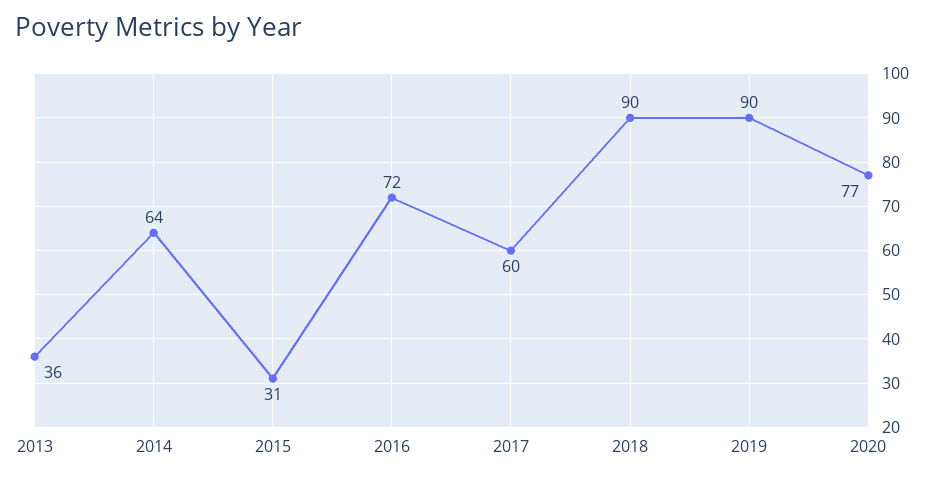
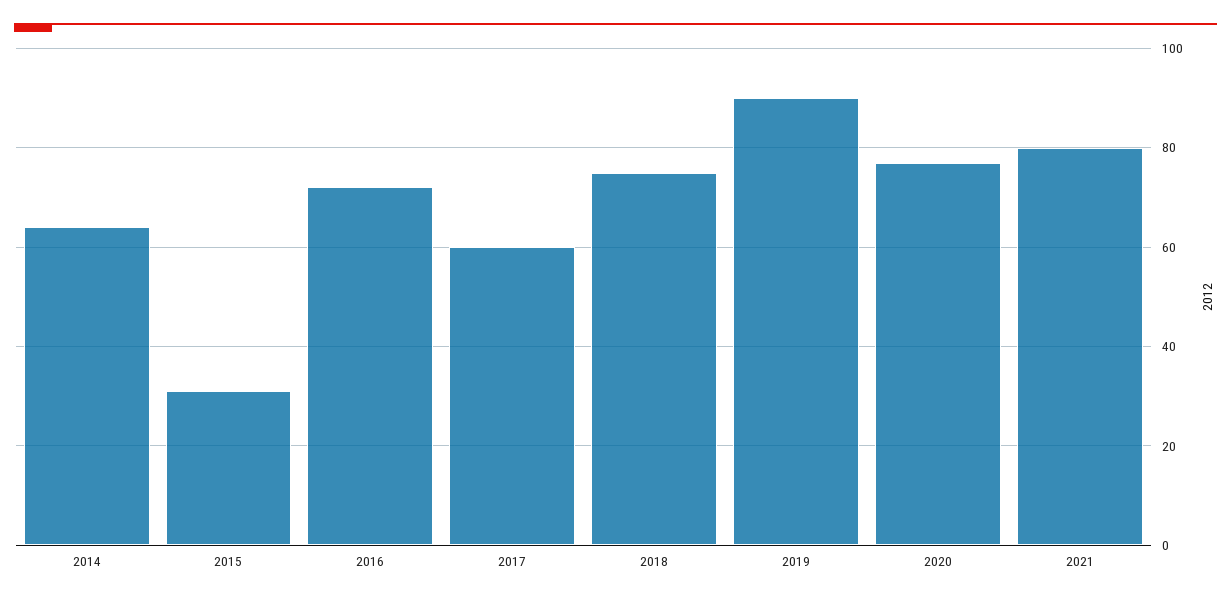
2013: 36 -> none
2018: 90 -> 75
2021: none -> 80

